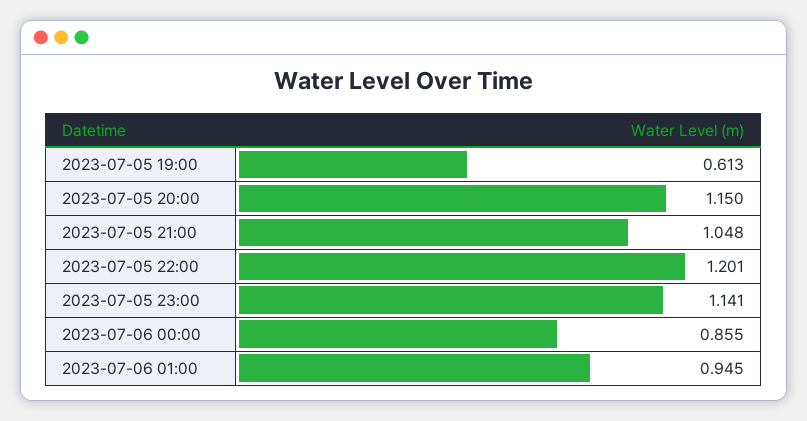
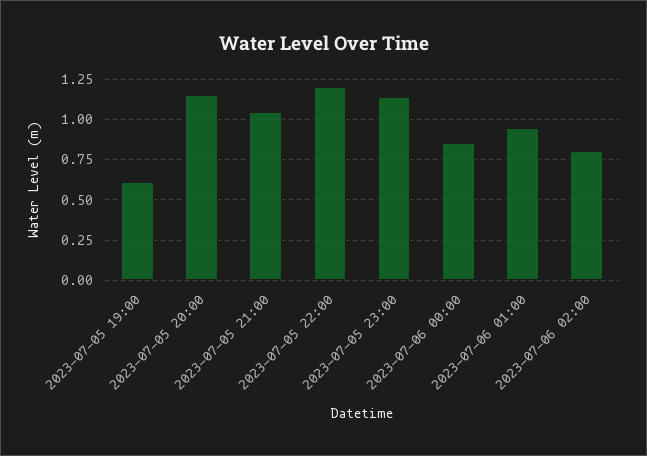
2023-07-06 02:00: none -> 0.8

